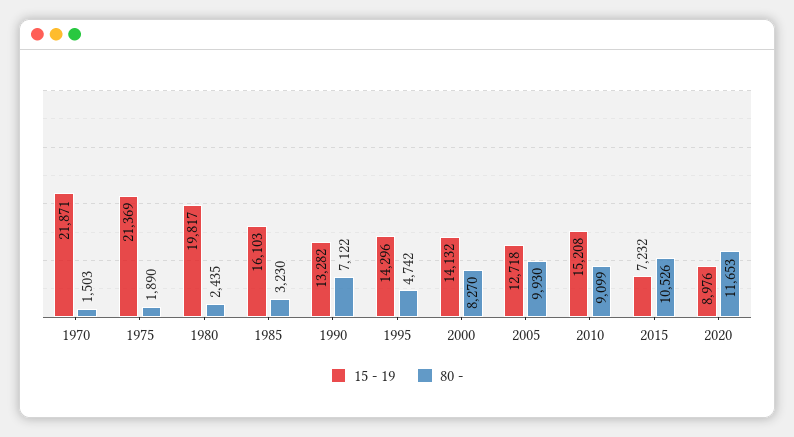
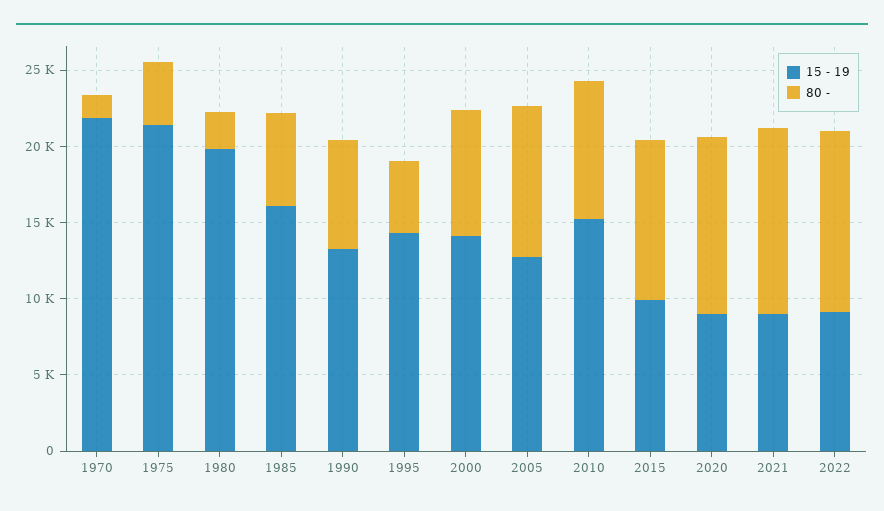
80 -, 1975: 1890 -> 4000
80 -, 1985: 3230 -> 6000
15 - 19, 2015: 7232 -> 10000
15 - 19, 2021: none -> 9000
80 -, 2021: none -> 12000
15 - 19, 2022: none -> 9000
80 -, 2022: none -> 12000

